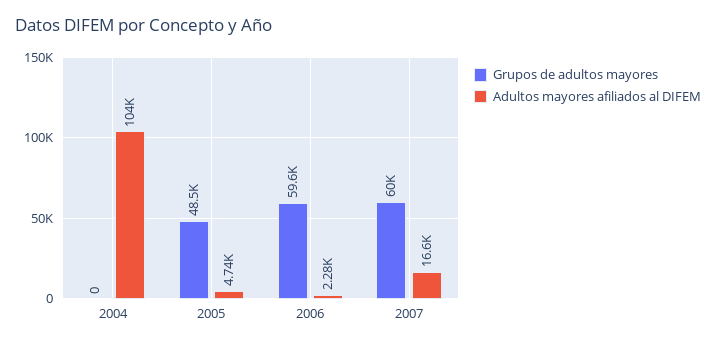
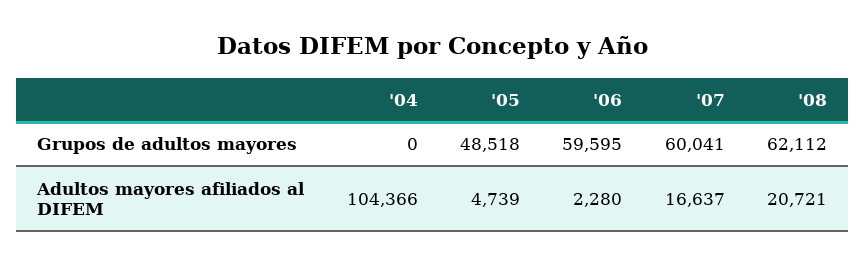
Grupos de adultos mayores, '08: none -> 62112
Adultos mayores afiliados al DIFEM, '08: none -> 20721

